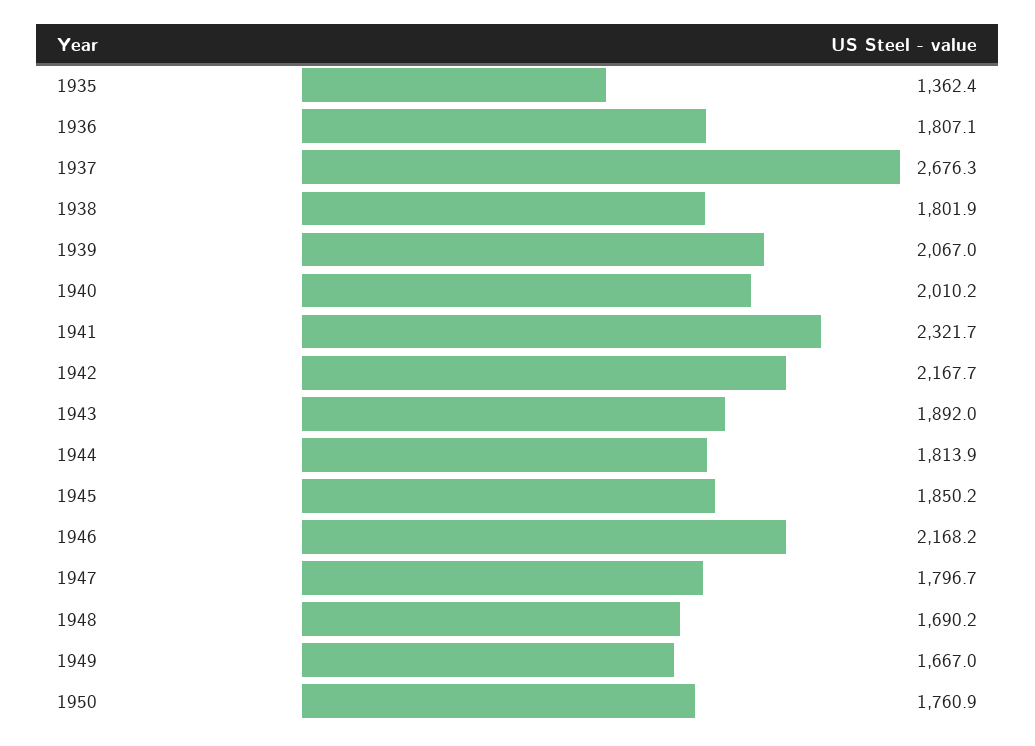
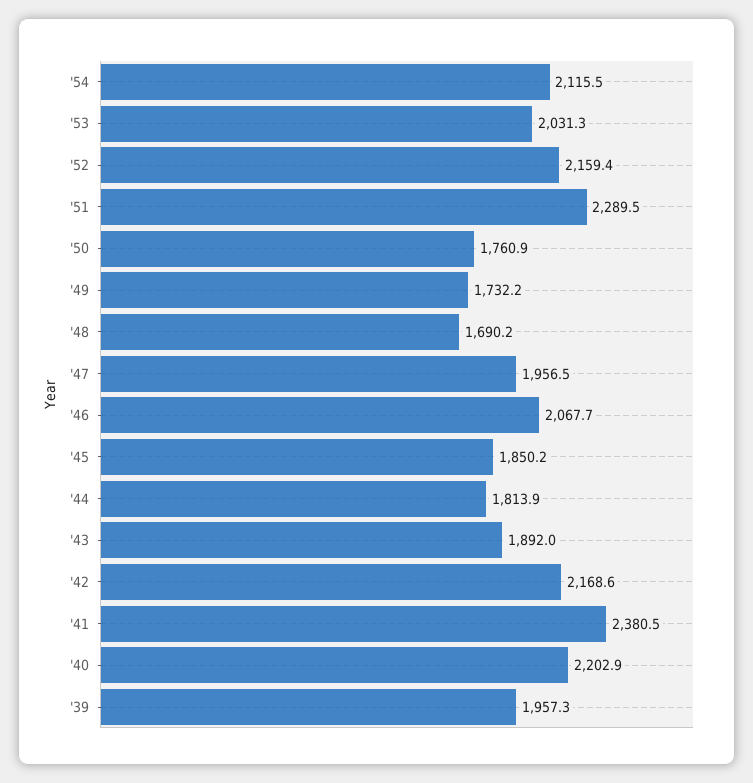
1935: 1362.4 -> none
1936: 1807.1 -> none
1937: 2676.3 -> none
1938: 1801.9 -> none
1939: 2067 -> 1957.3
1940: 2010.2 -> 2202.9
1941: 2321.7 -> 2380.5
1942: 2167.7 -> 2168.6
1946: 2168.2 -> 2067.7
1947: 1796.7 -> 1956.5
1949: 1667 -> 1732.2
'54: none -> 2115.5
'53: none -> 2031.3
'52: none -> 2159.4
'51: none -> 2289.5

